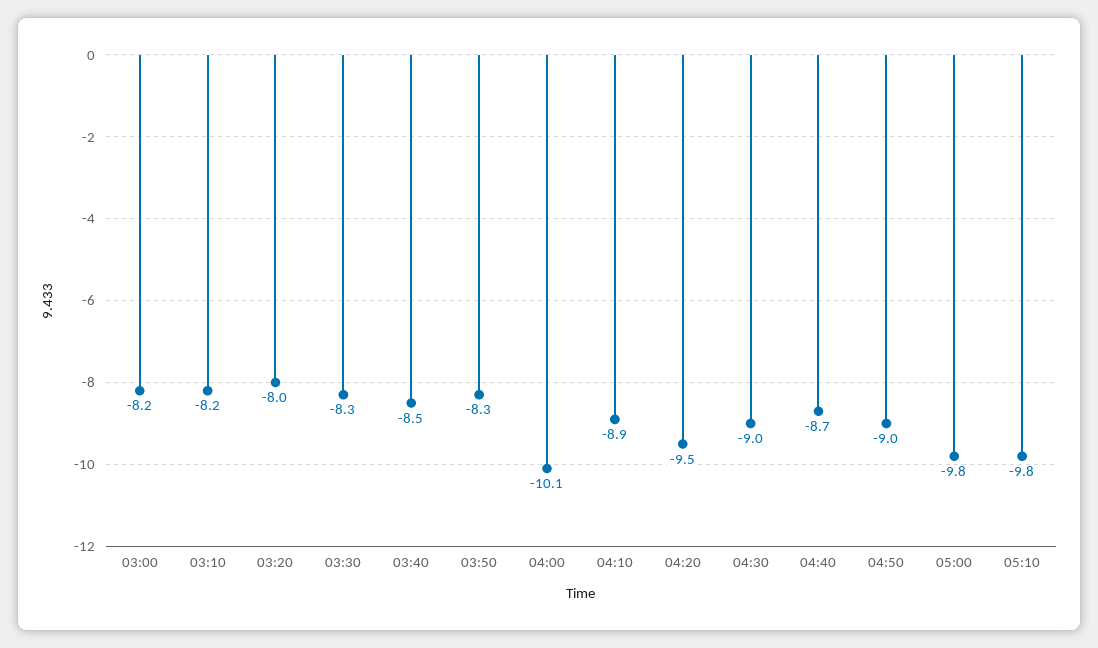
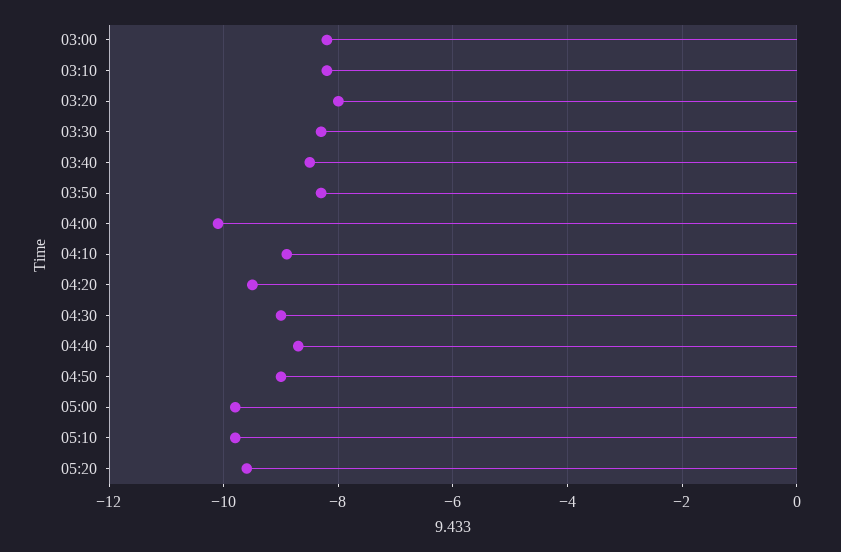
05:20: none -> -9.5

